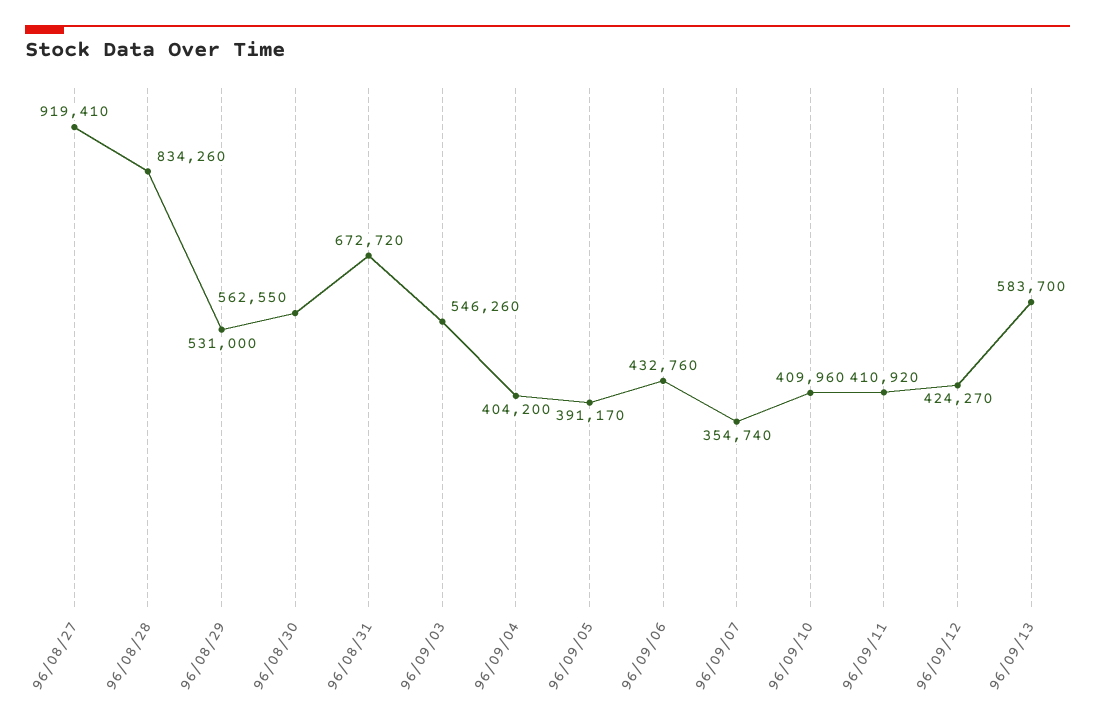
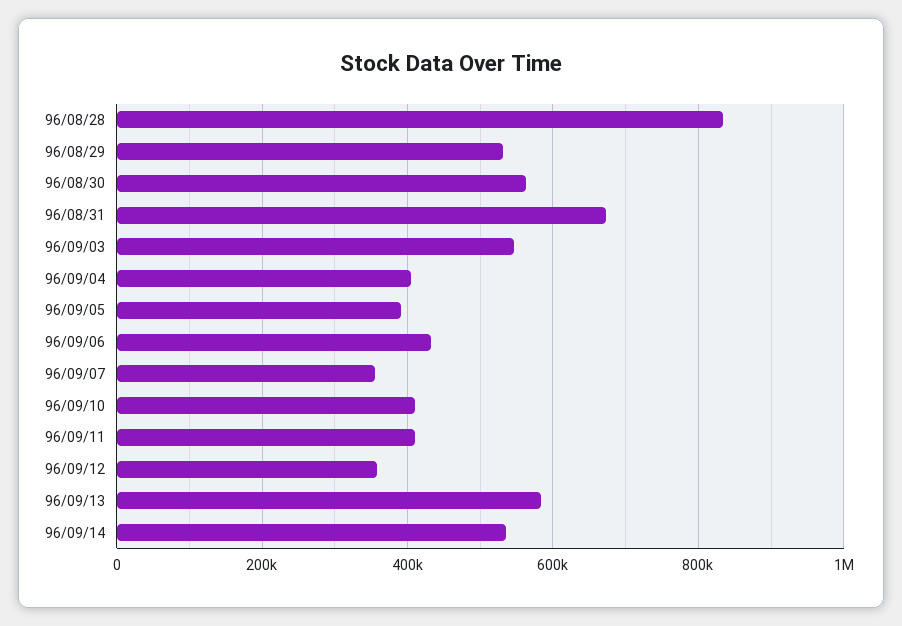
96/08/27: 919410 -> none
96/09/12: 424270 -> 360000
96/09/14: none -> 540000

